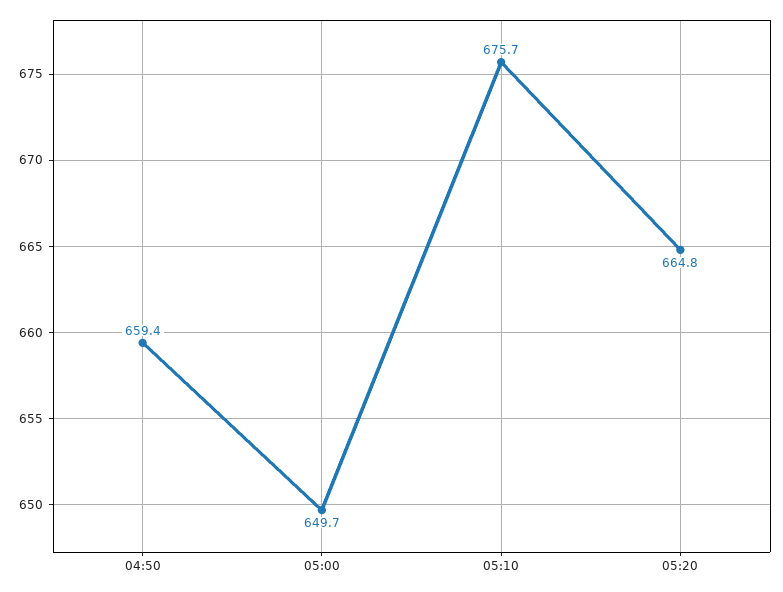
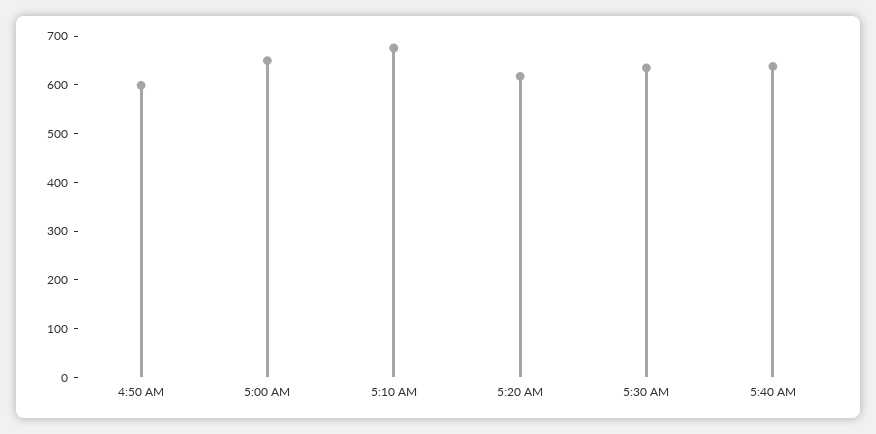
04:50: 659.4 -> 600
05:20: 664.8 -> 620
5:30 AM: none -> 640
5:40 AM: none -> 640

